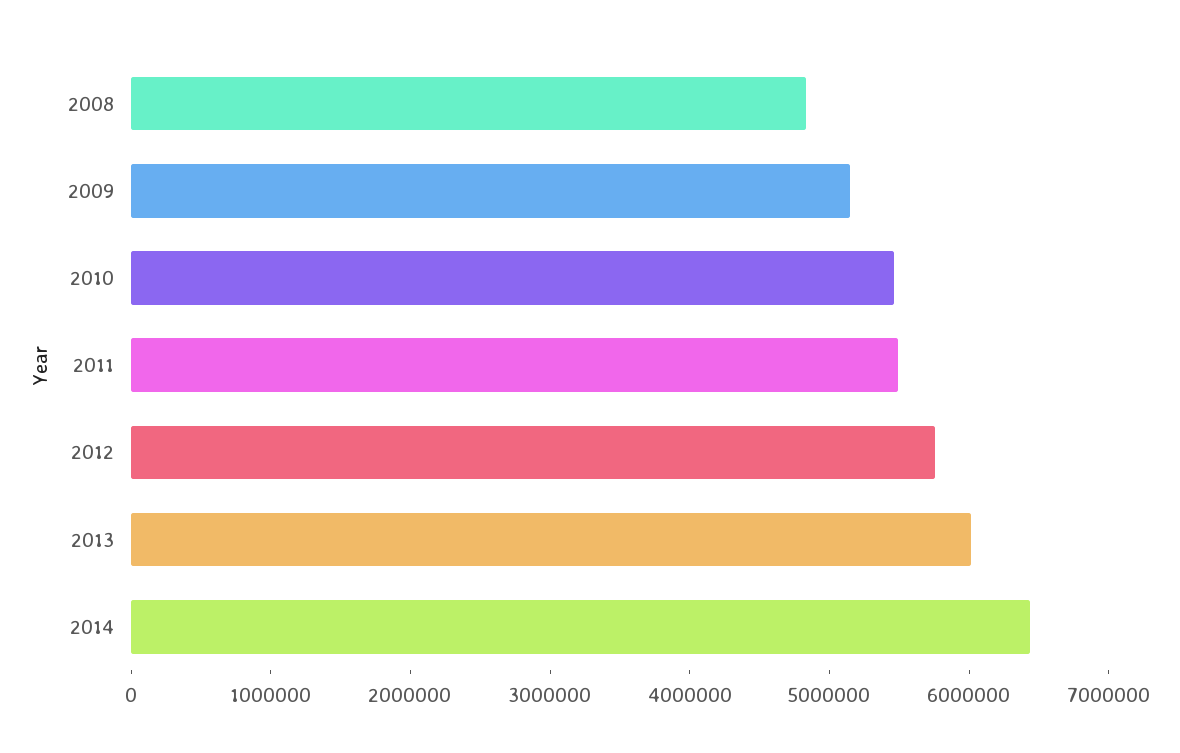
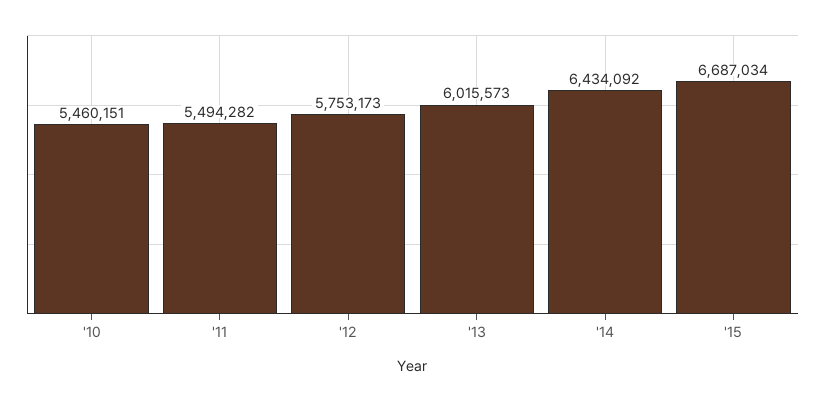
2008: 4800000 -> none
2009: 5200000 -> none
'15: none -> 6687034

